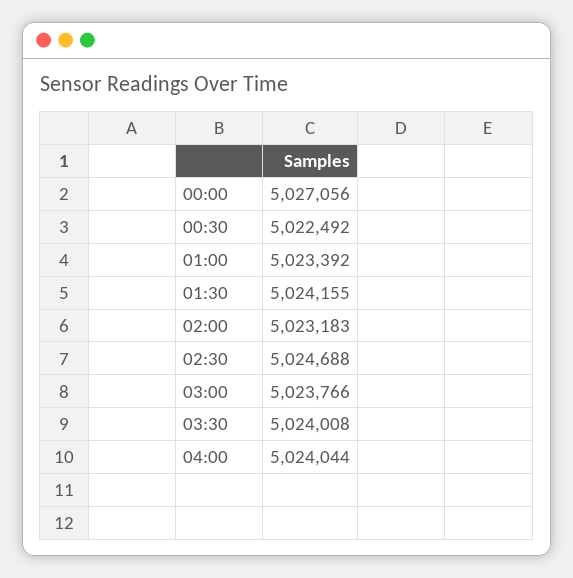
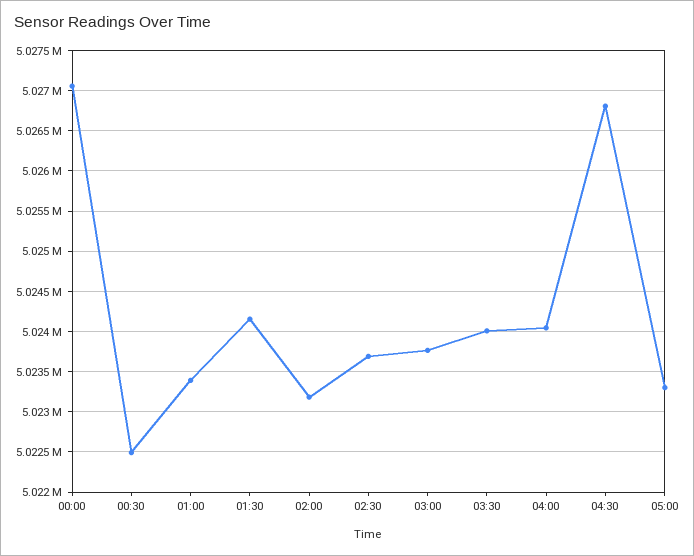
02:30: 5024688 -> 5023700
04:30: none -> 5026800
05:00: none -> 5023300

